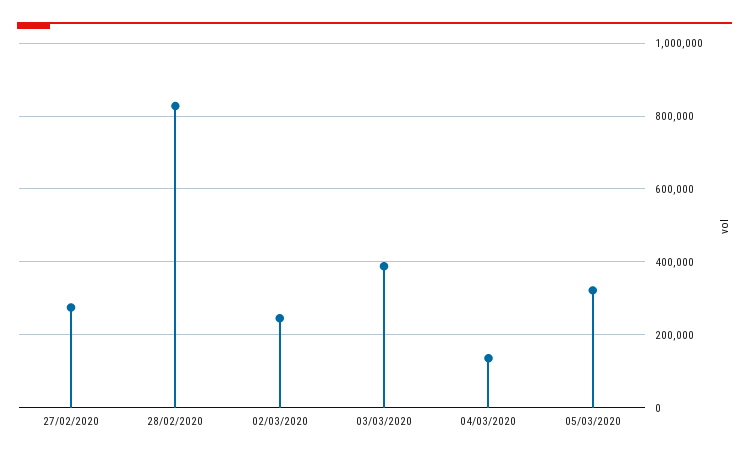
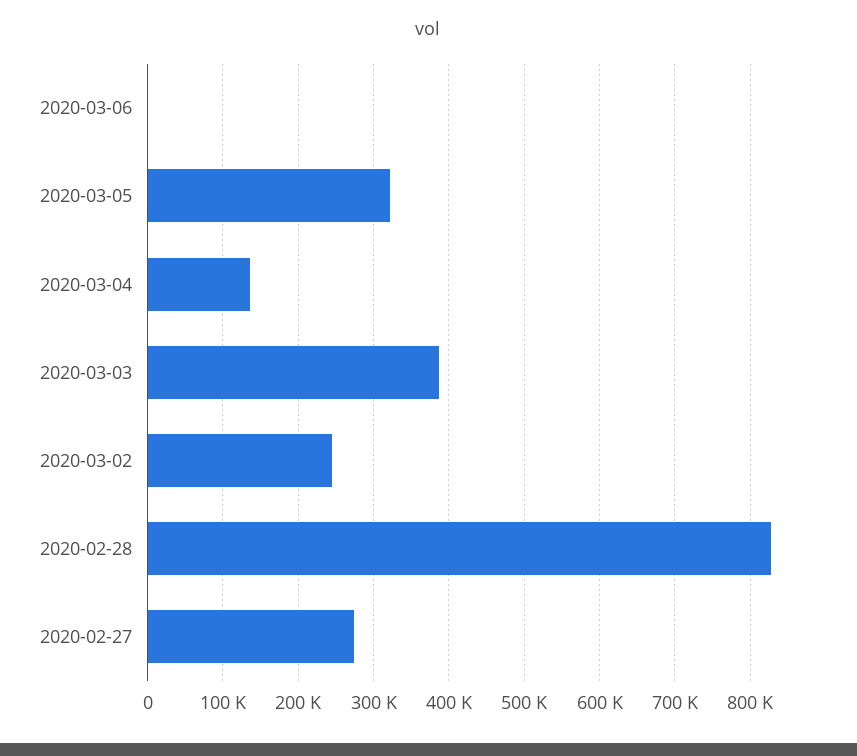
2020-03-06: none -> 0

